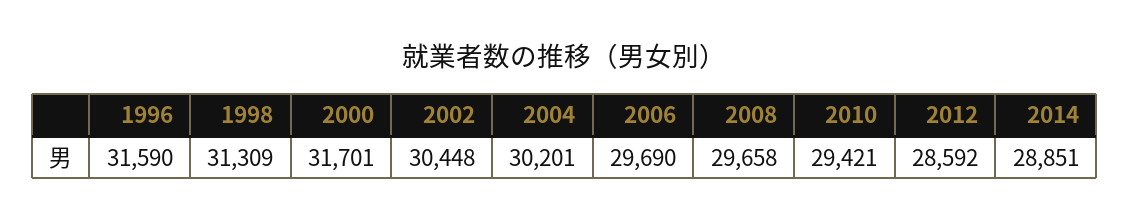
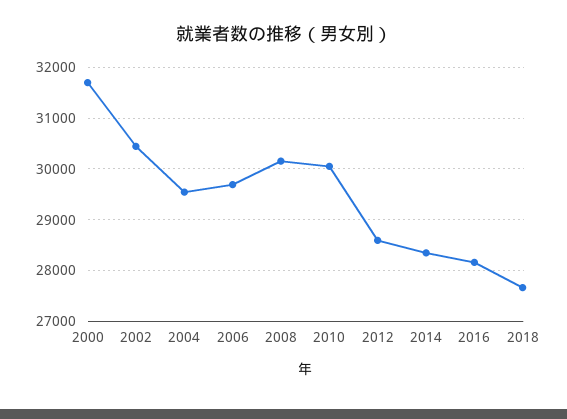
1996: 31590 -> none
1998: 31309 -> none
2004: 30201 -> 29600
2008: 29658 -> 30200
2010: 29421 -> 30000
2014: 28851 -> 28400
2016: none -> 28200
2018: none -> 27600

